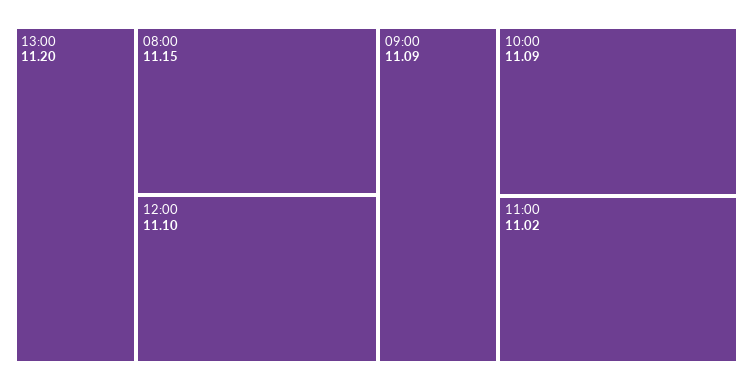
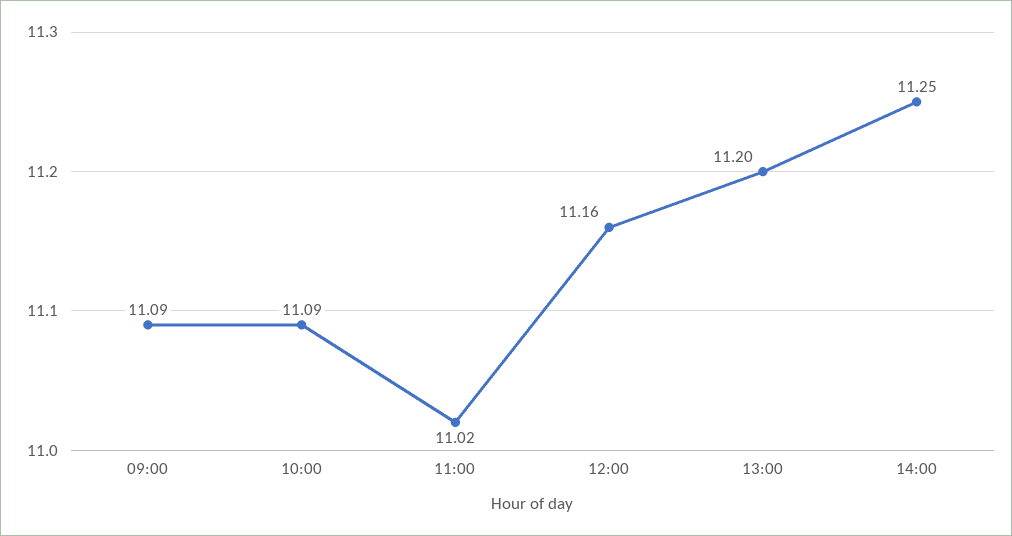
08:00: 11.15 -> none
12:00: 11.1 -> 11.16
14:00: none -> 11.25

